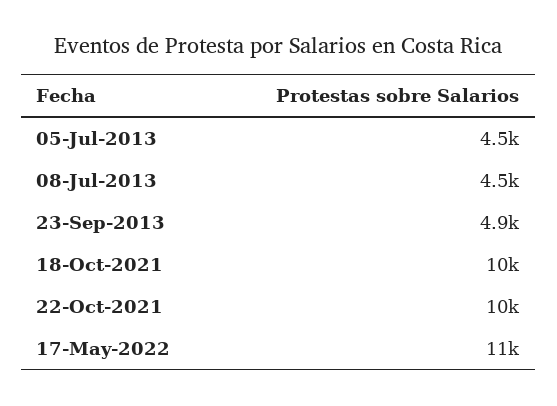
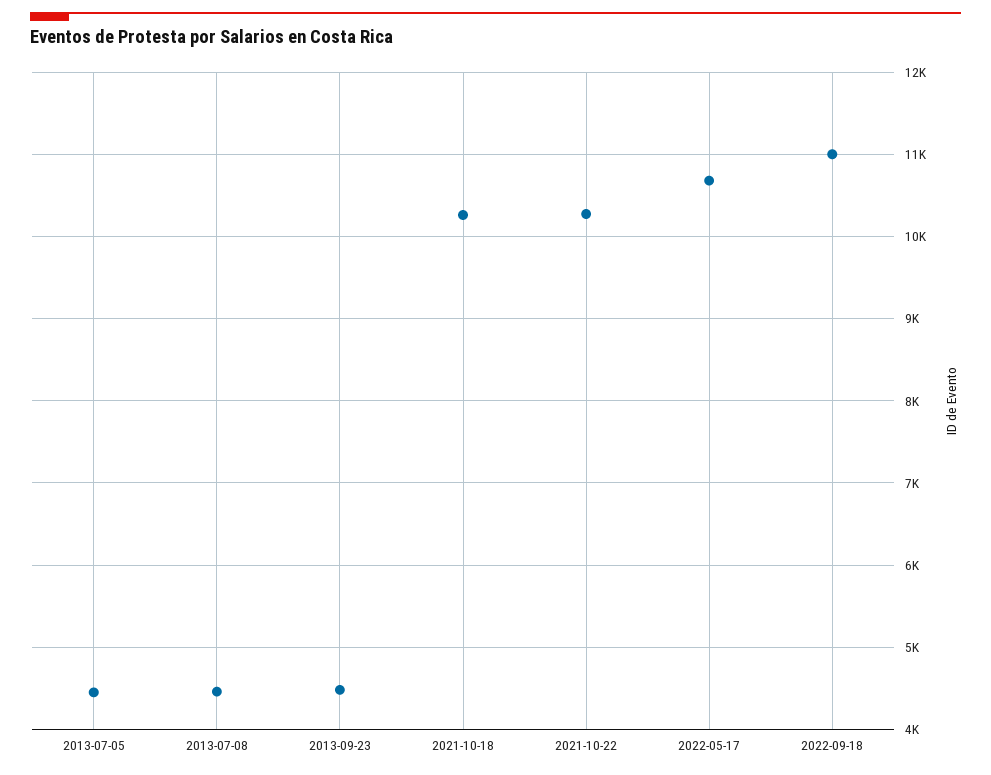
23-Sep-2013: 4900 -> 4500
2022-09-18: none -> 11000

